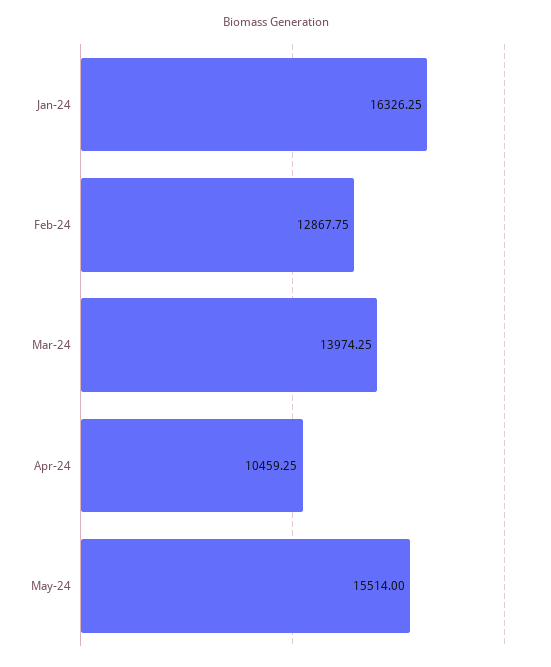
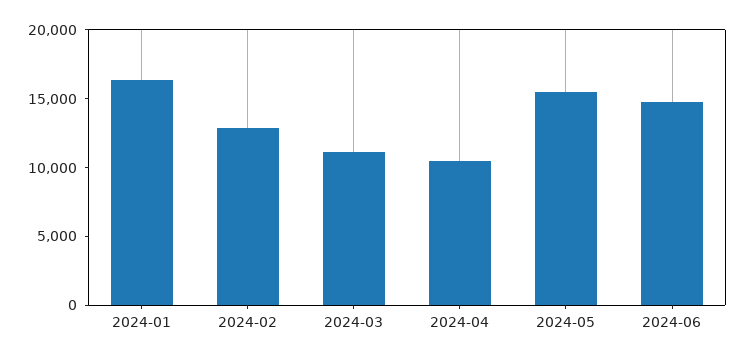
Mar-24: 13974.25 -> 11000
2024-06: none -> 15000

